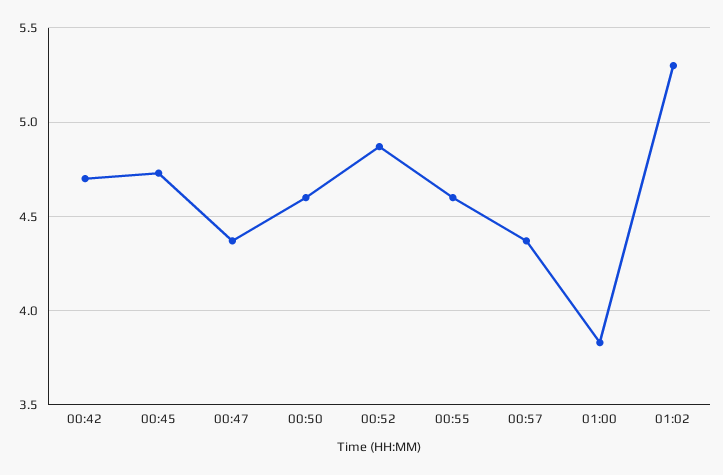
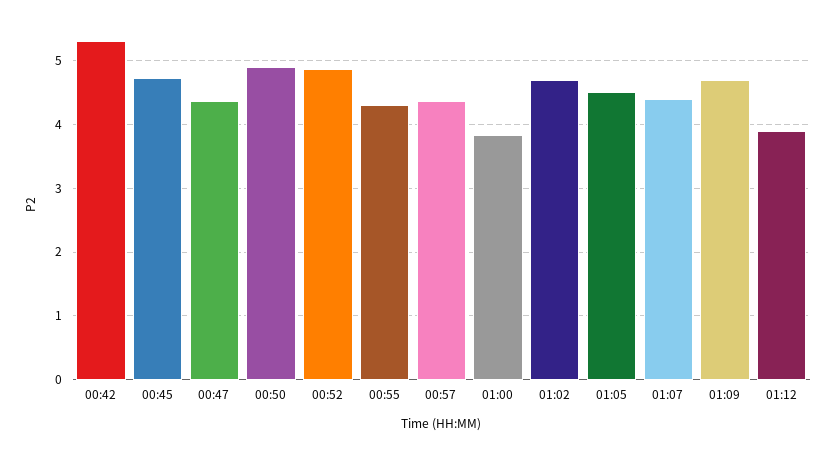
00:42: 4.7 -> 5.3
00:50: 4.6 -> 4.9
00:55: 4.6 -> 4.3
01:02: 5.3 -> 4.7
01:05: none -> 4.5
01:07: none -> 4.4
01:09: none -> 4.7
01:12: none -> 3.9

